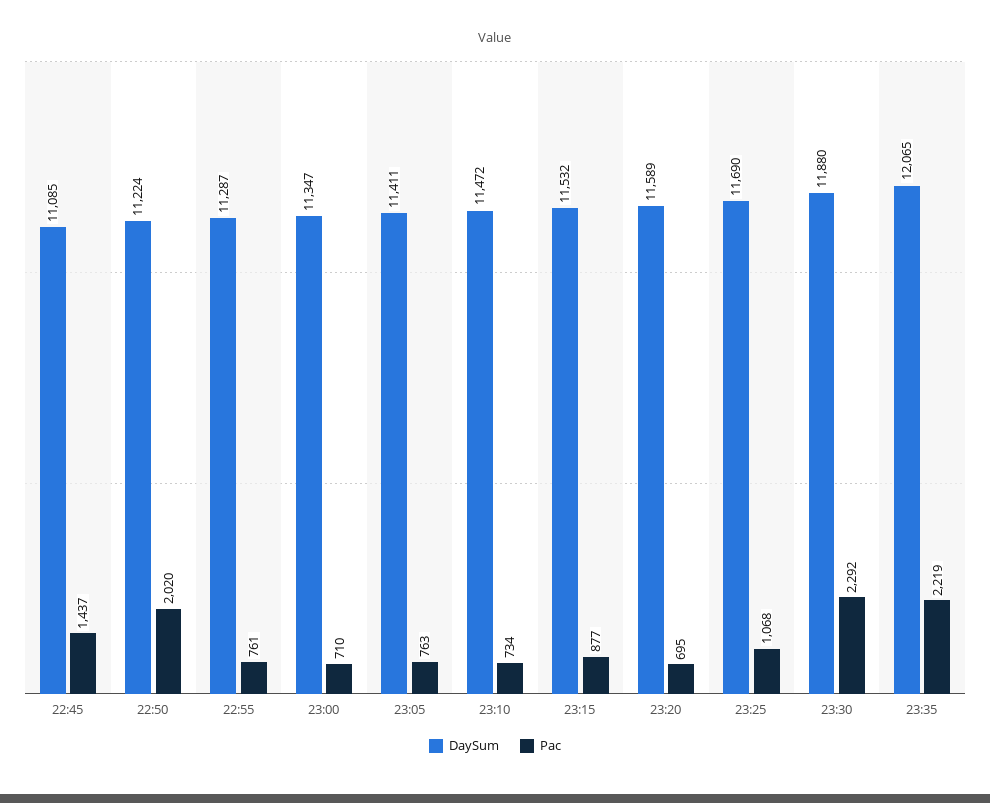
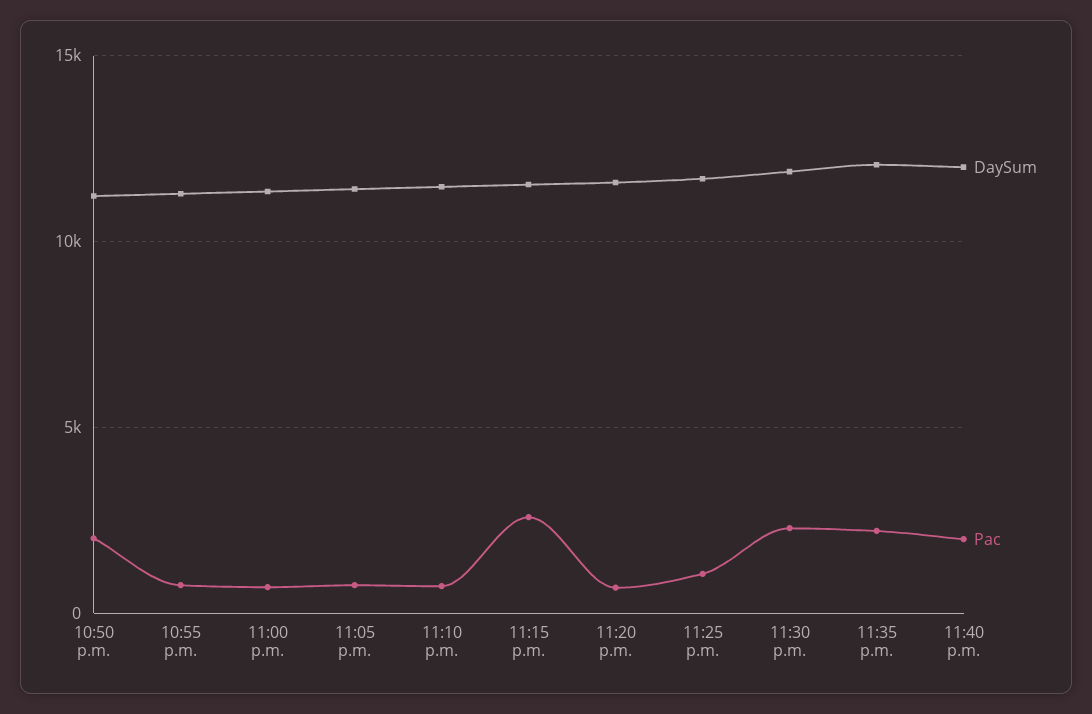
DaySum, 22:45: 11085 -> none
Pac, 22:45: 1437 -> none
Pac, 23:15: 877 -> 2500
DaySum, 11:40 p.m.: none -> 12000
Pac, 11:40 p.m.: none -> 2000

